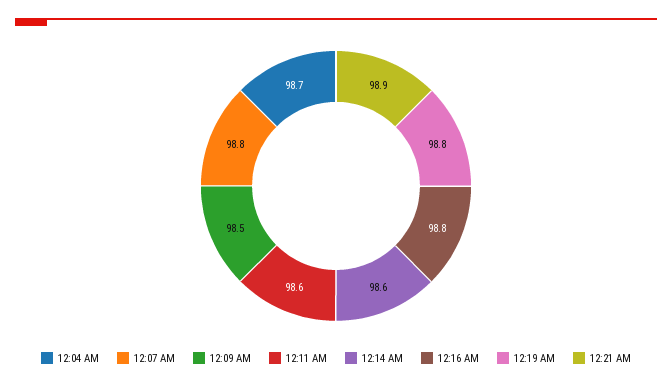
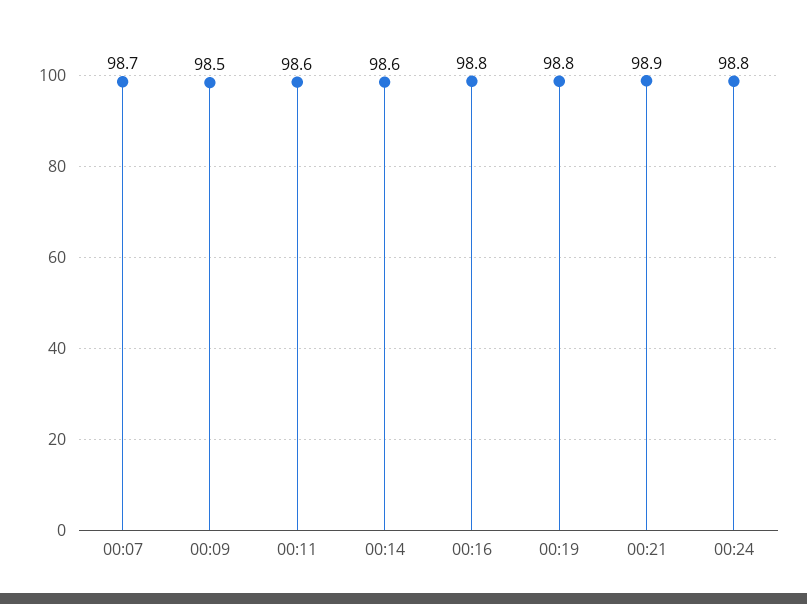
12:04 AM: 98.7 -> none
12:07 AM: 98.8 -> 98.7
00:24: none -> 98.8

